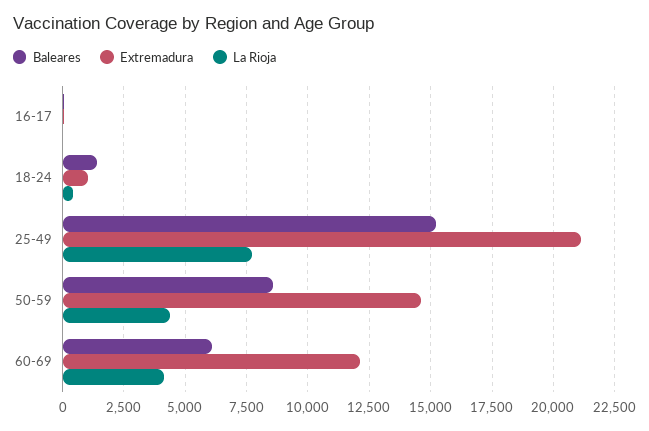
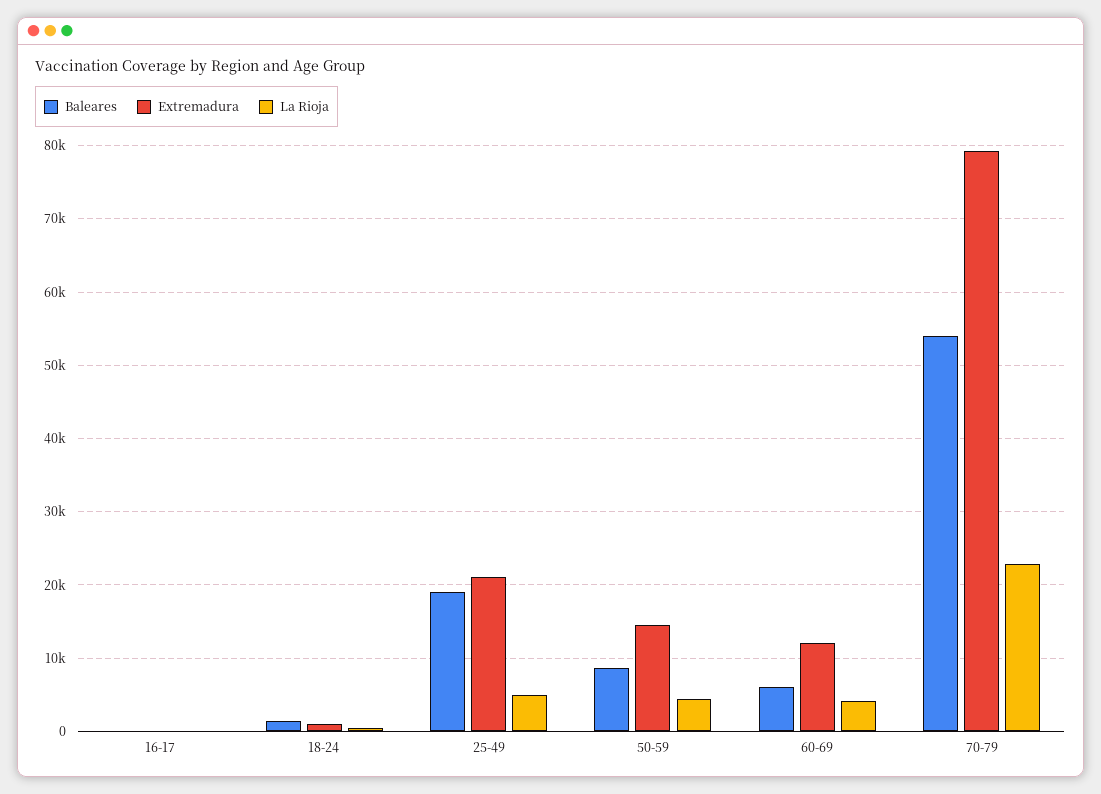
Baleares, 25-49: 15250 -> 19000
La Rioja, 25-49: 7750 -> 5000
Baleares, 70-79: none -> 54000
Extremadura, 70-79: none -> 79000
La Rioja, 70-79: none -> 23000

